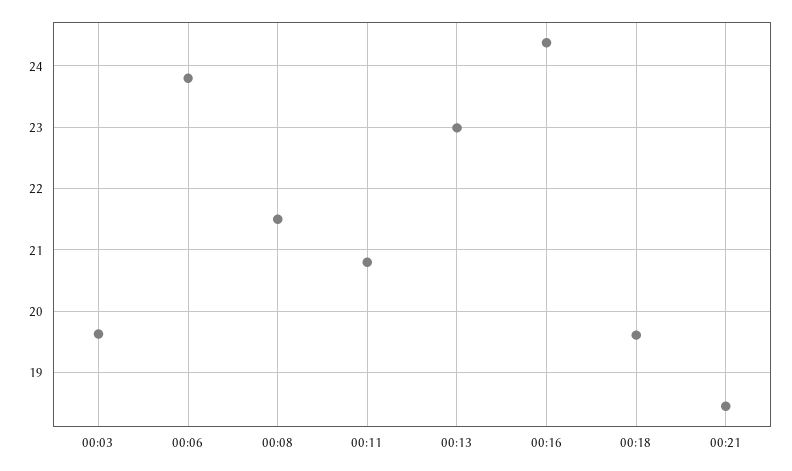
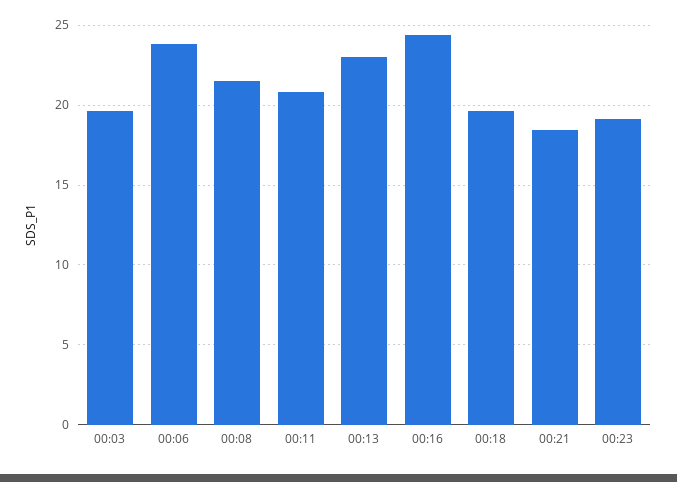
00:23: none -> 19

